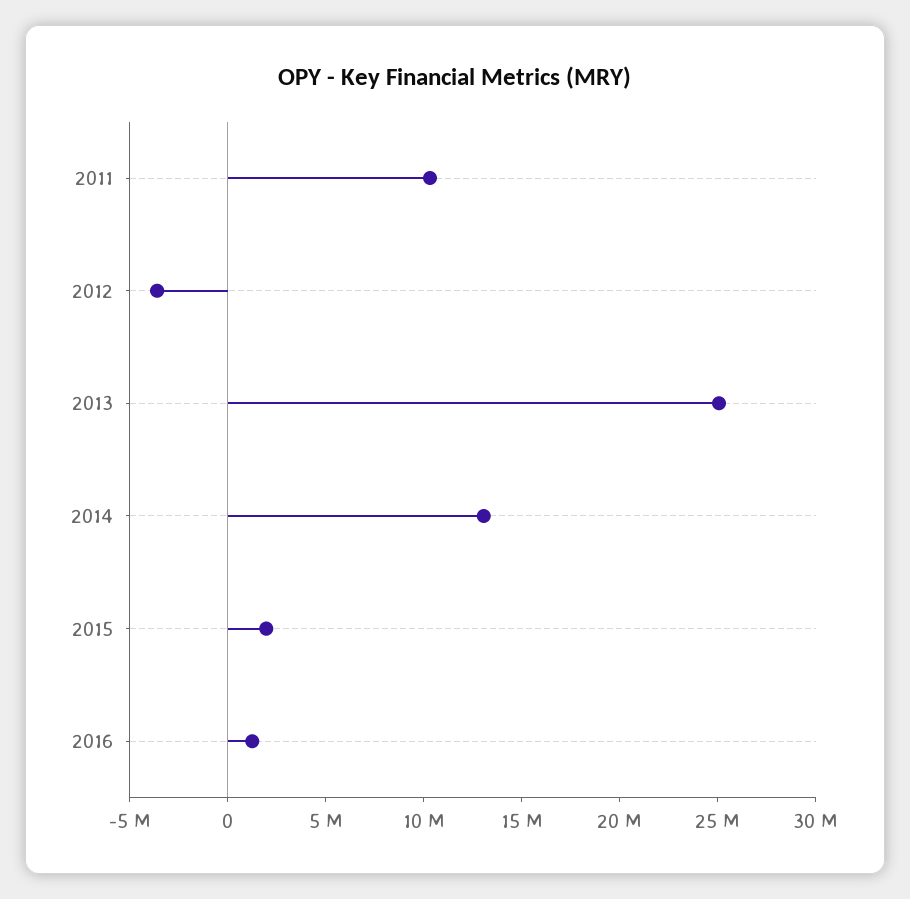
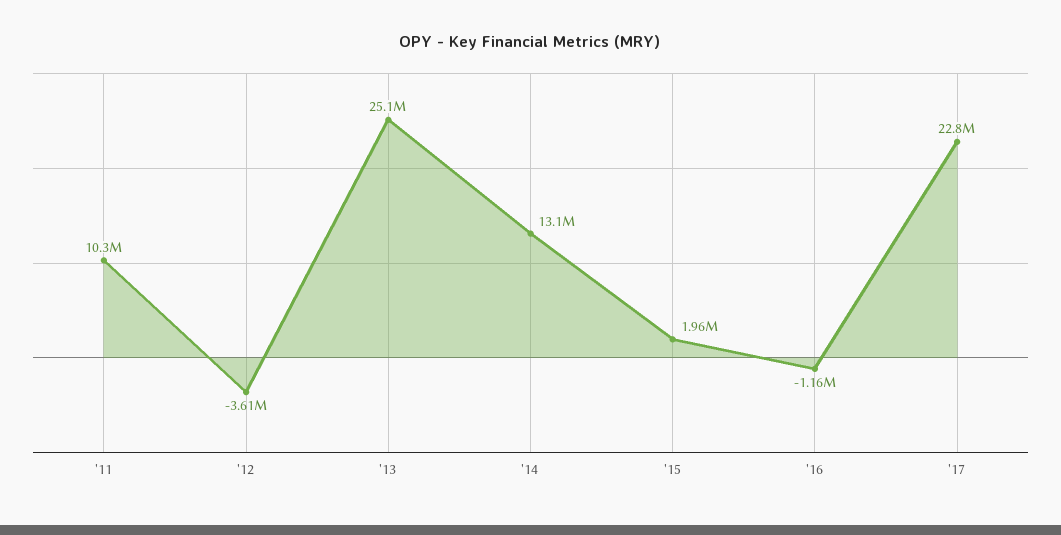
2016: 1000000 -> -1160000
'17: none -> 22800000

